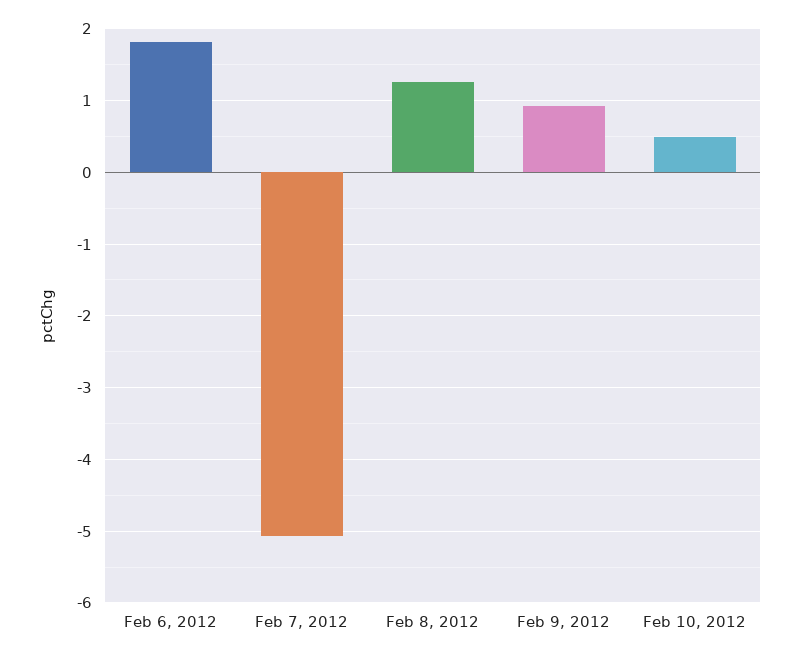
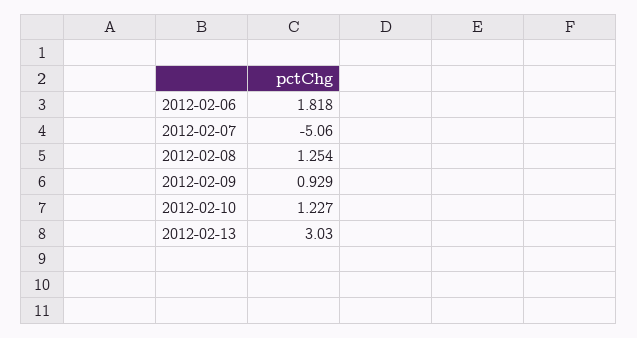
Feb 10, 2012: 0.5 -> 1.227
2012-02-13: none -> 3.03

